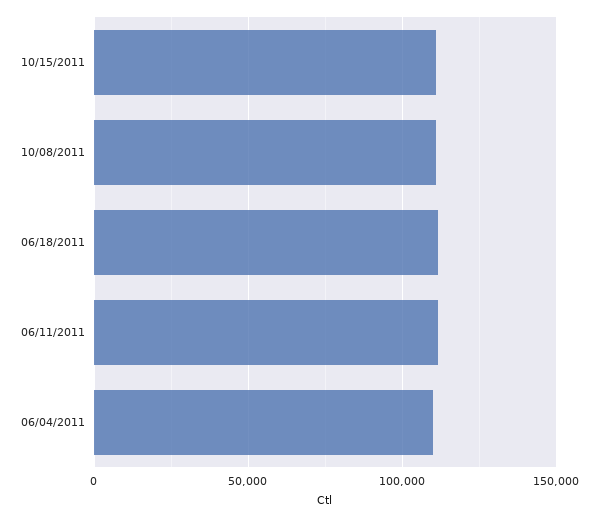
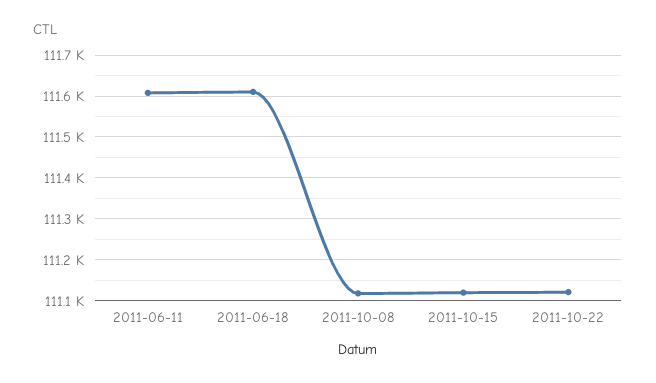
06/04/2011: 110000 -> none
2011-10-22: none -> 111120

